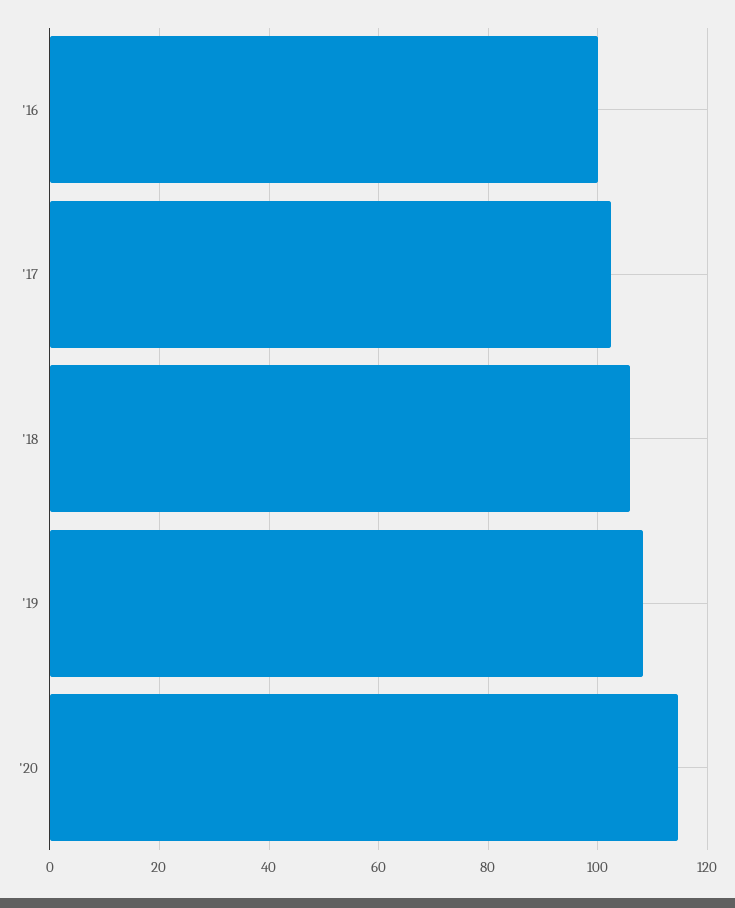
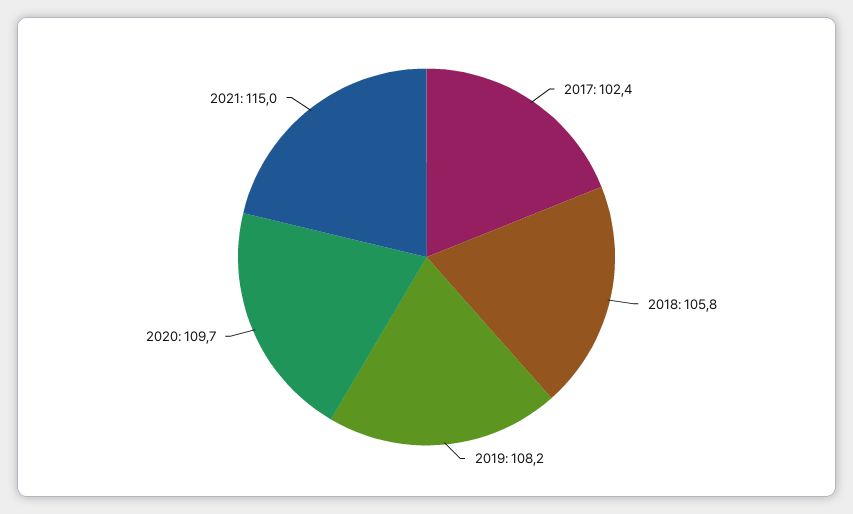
'16: 100 -> none
'20: 114 -> 109.7
2021: none -> 115

